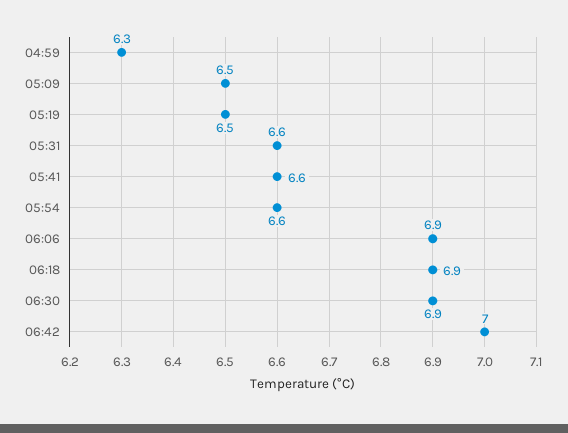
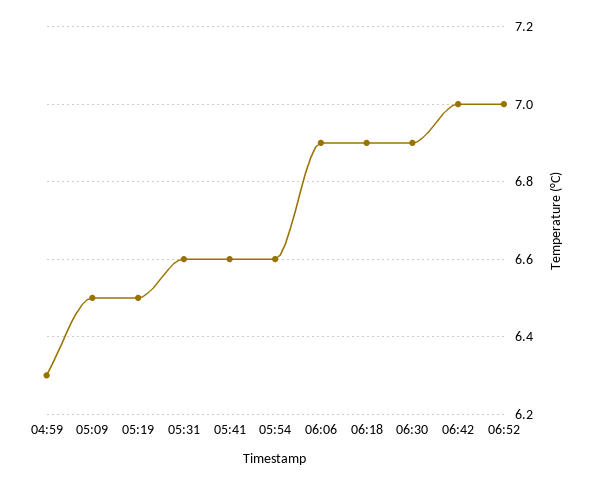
06:52: none -> 7

